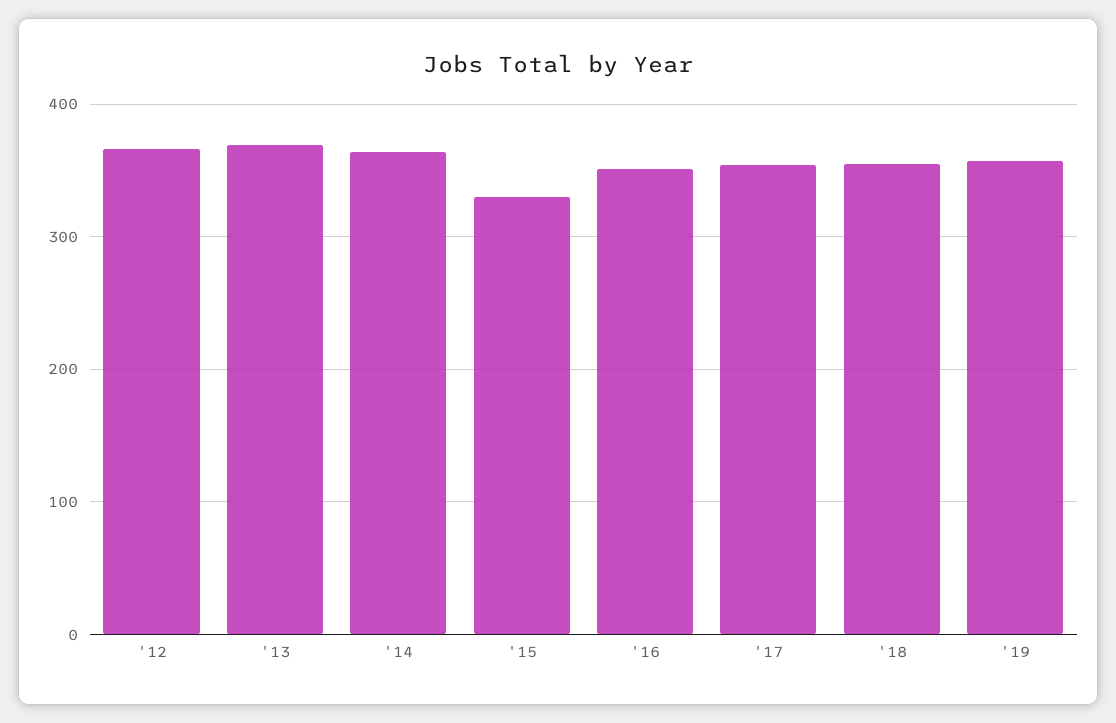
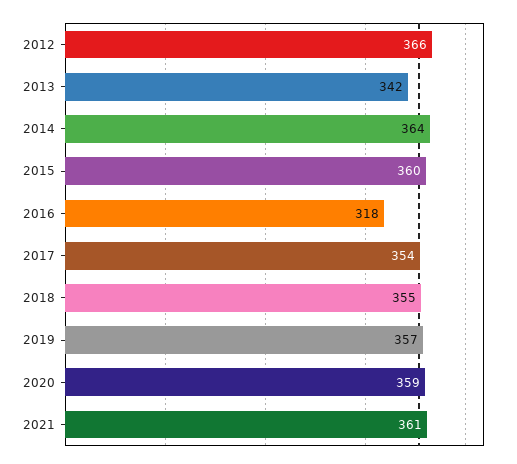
'13: 370 -> 342
'15: 330 -> 360
'16: 350 -> 318
2020: none -> 359
2021: none -> 361

